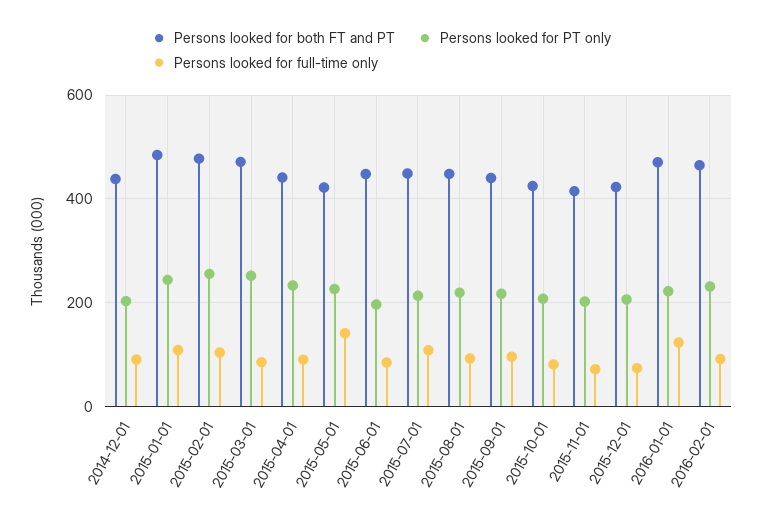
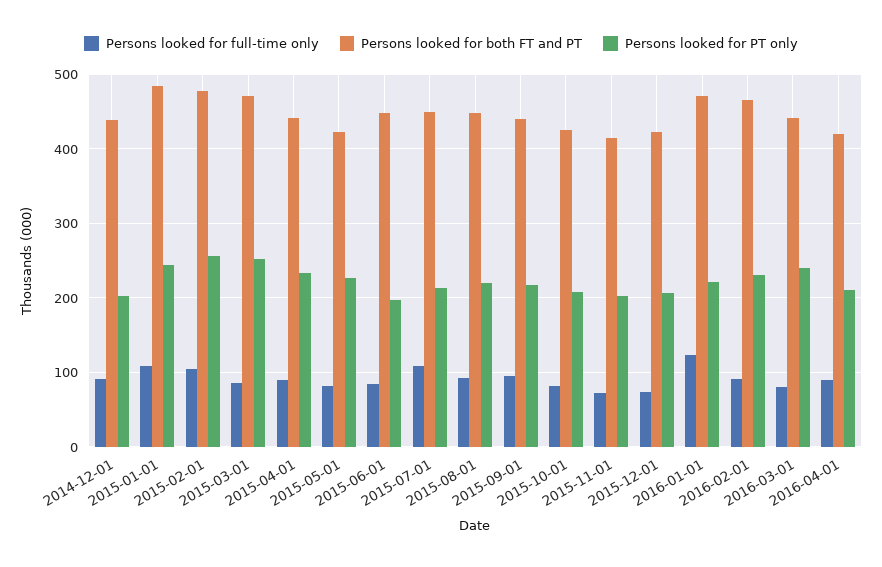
Persons looked for full-time only, 2015-05-01: 140 -> 80
Persons looked for full-time only, 2016-03-01: none -> 80
Persons looked for both FT and PT, 2016-03-01: none -> 440
Persons looked for PT only, 2016-03-01: none -> 240
Persons looked for full-time only, 2016-04-01: none -> 90
Persons looked for both FT and PT, 2016-04-01: none -> 420
Persons looked for PT only, 2016-04-01: none -> 210

